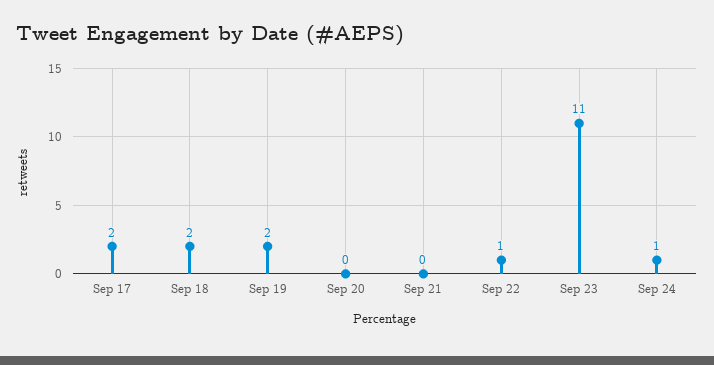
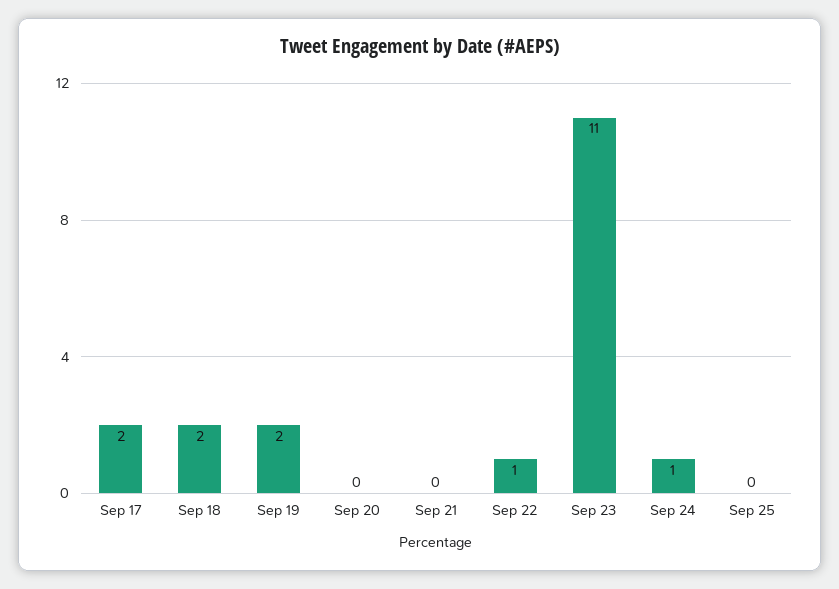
Sep 25: none -> 0

